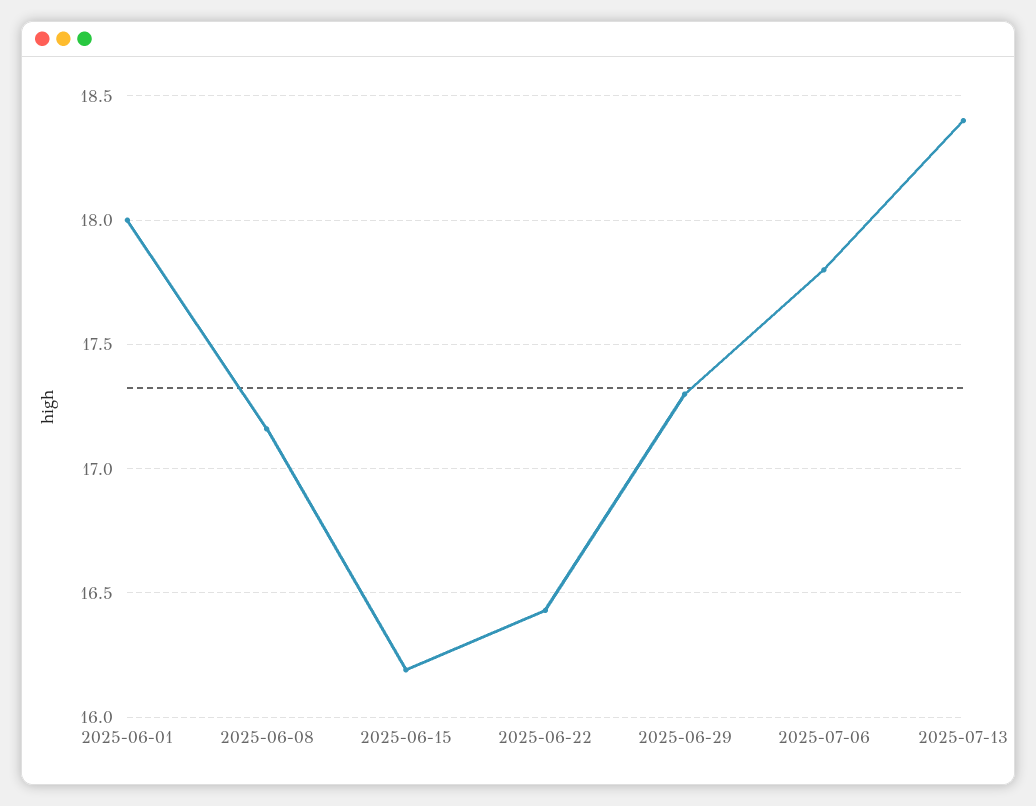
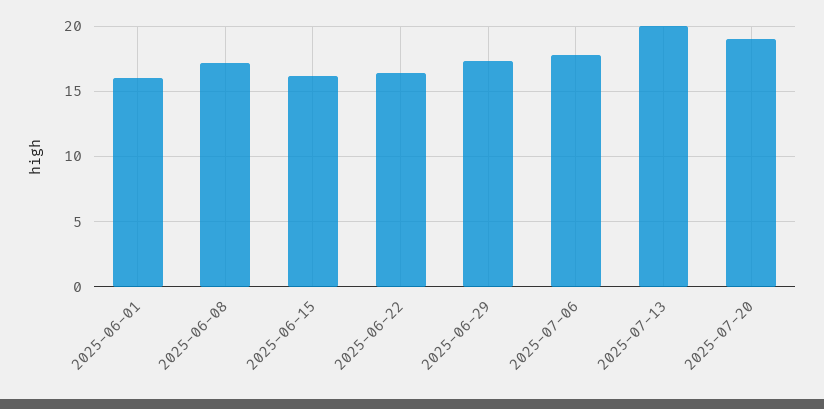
2025-06-01: 18 -> 16
2025-07-13: 18.4 -> 20
2025-07-20: none -> 19

